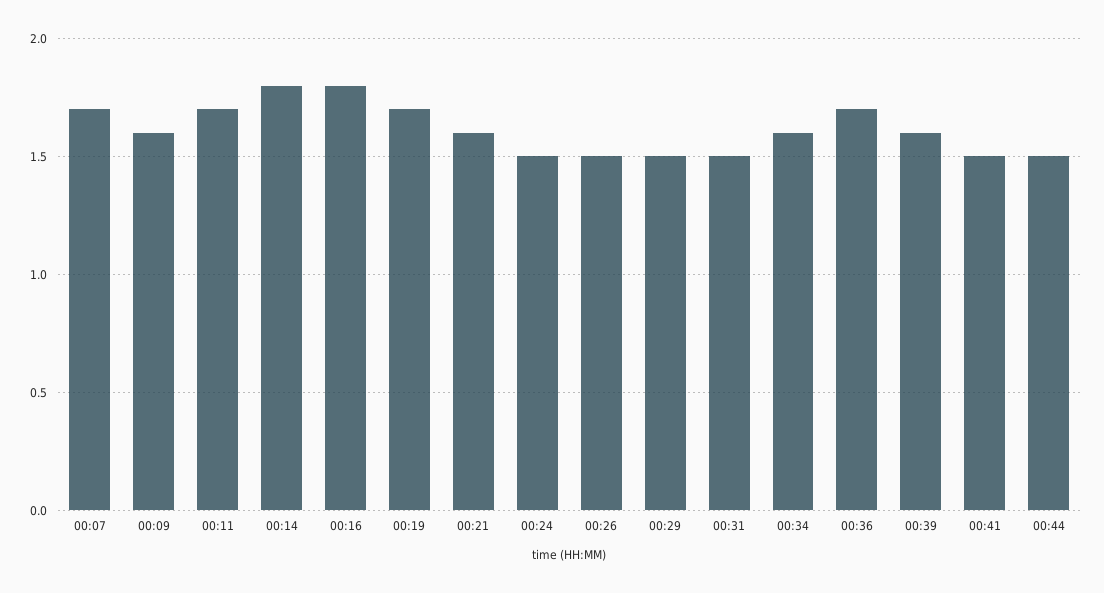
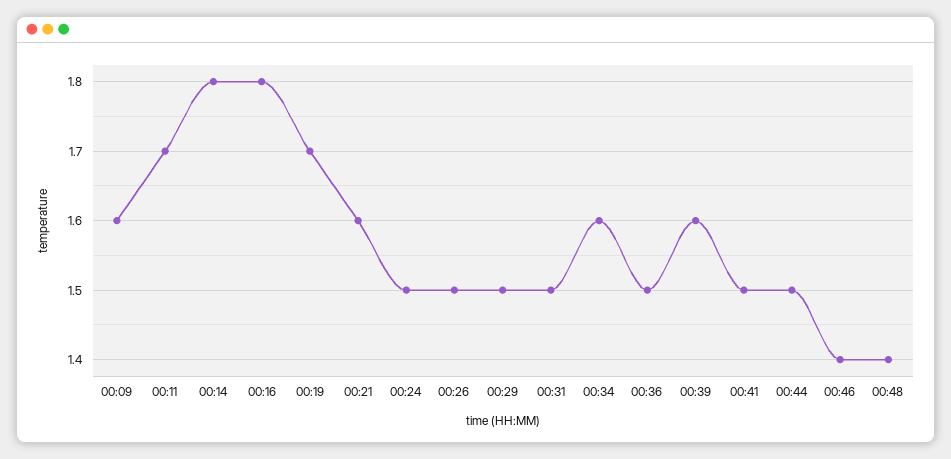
00:07: 1.7 -> none
00:36: 1.7 -> 1.5
00:46: none -> 1.4
00:48: none -> 1.4

